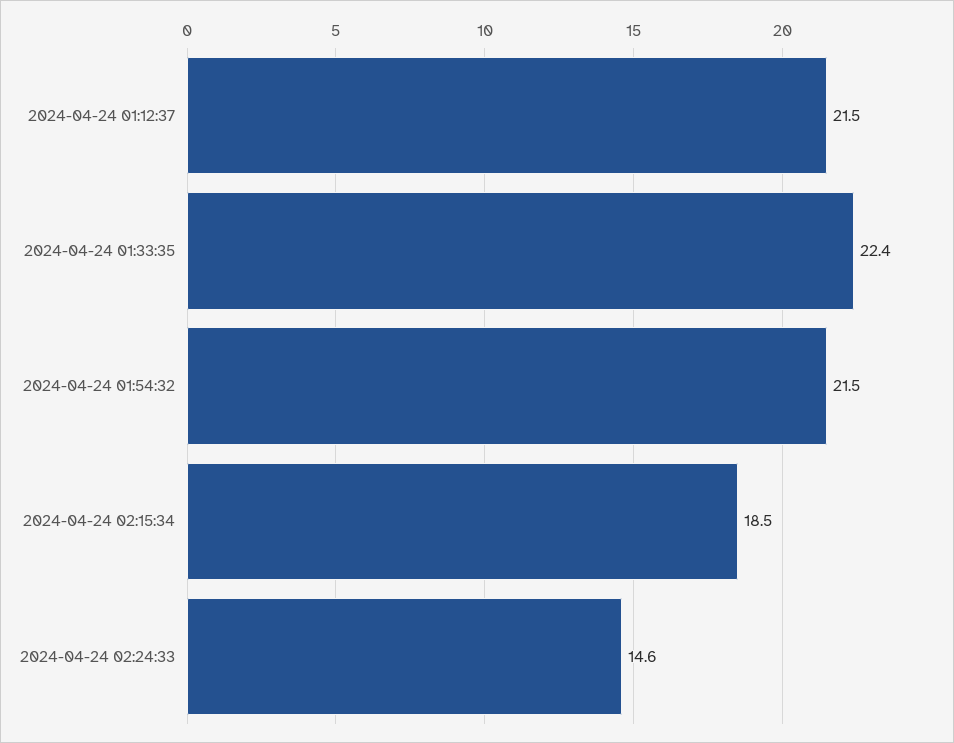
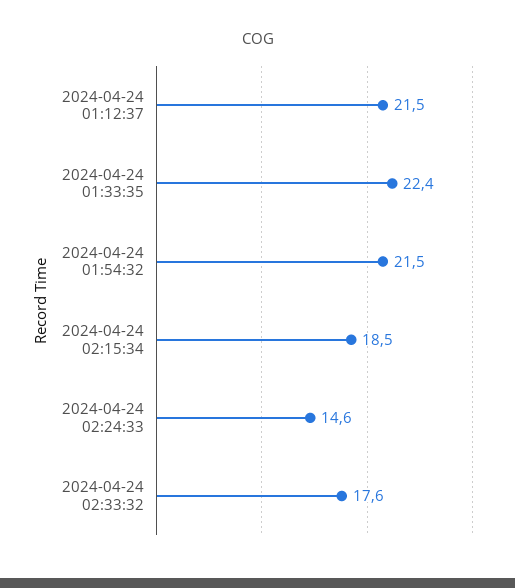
2024-04-24 02:33:32: none -> 17.6

